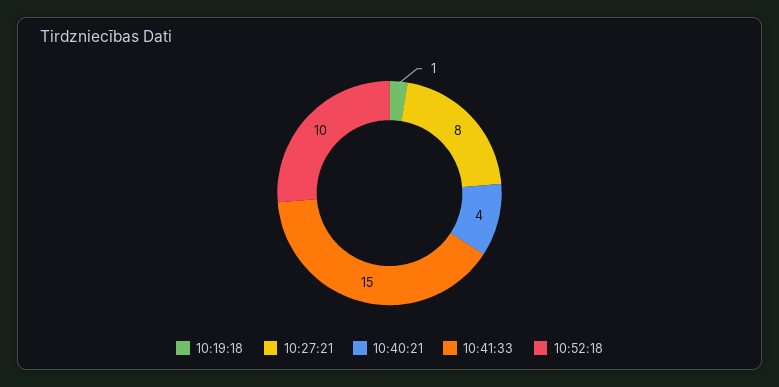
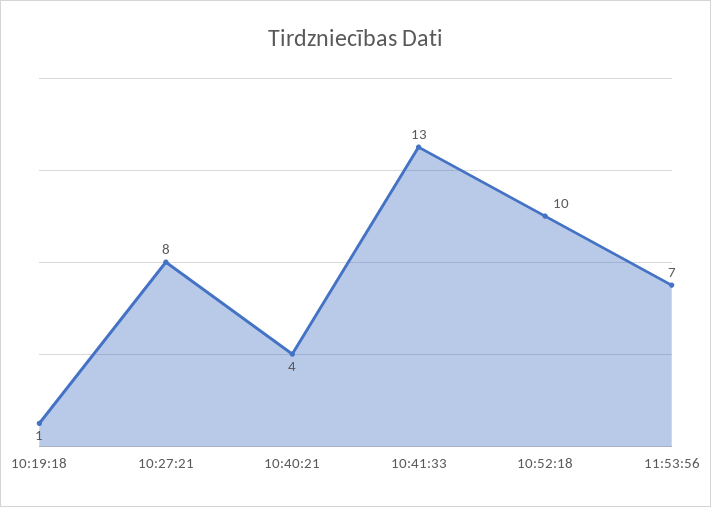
10:41:33: 15 -> 13
11:53:56: none -> 7

